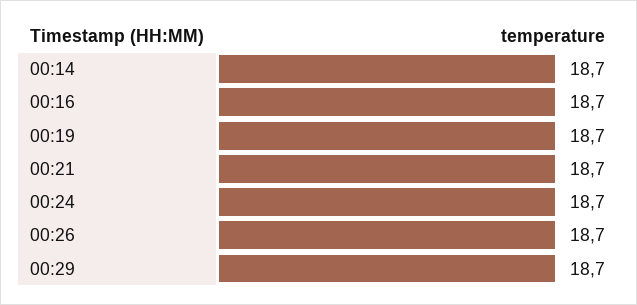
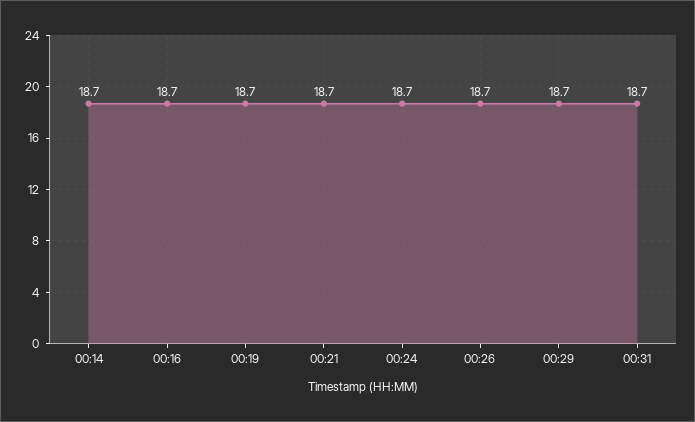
00:31: none -> 18.7

